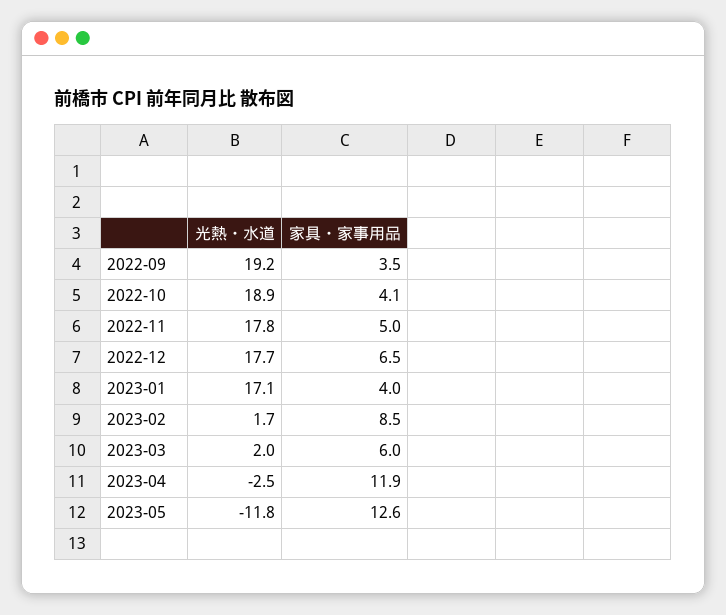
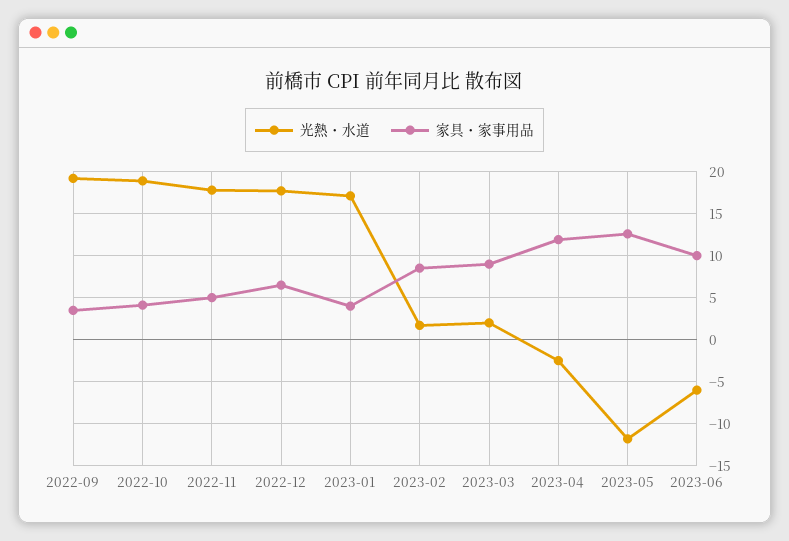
家具・家事用品, 2023-03: 6 -> 9
光熱・水道, 2023-06: none -> -6
家具・家事用品, 2023-06: none -> 10

